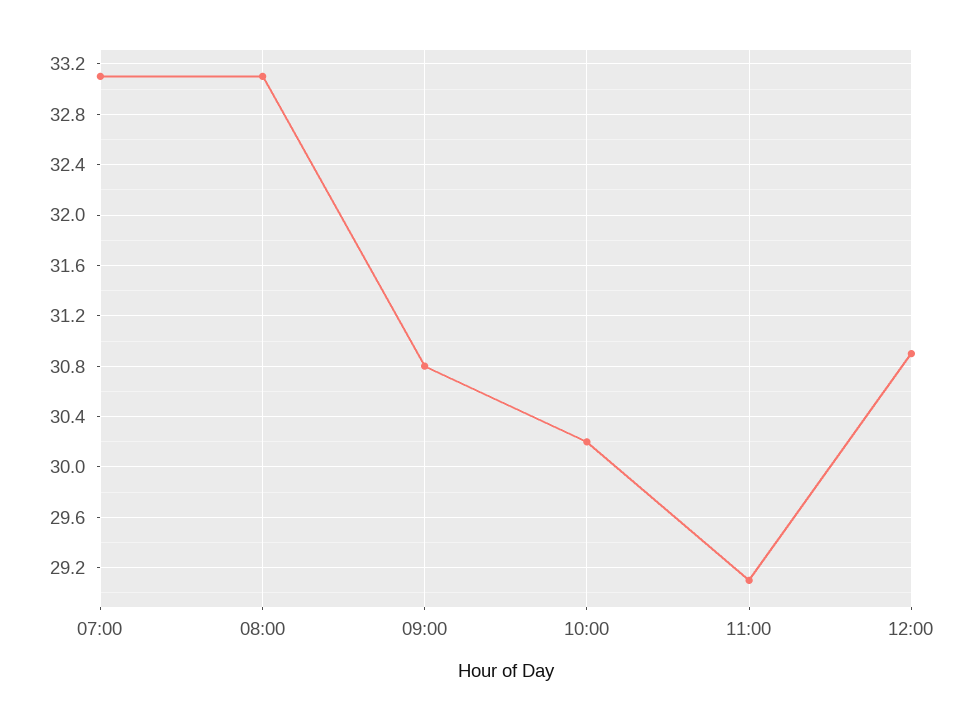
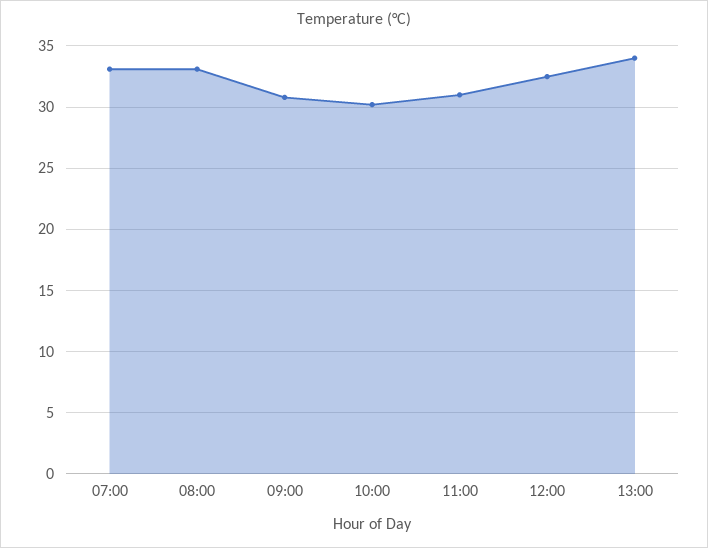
11:00: 29.1 -> 31
12:00: 30.9 -> 32.5
13:00: none -> 34

